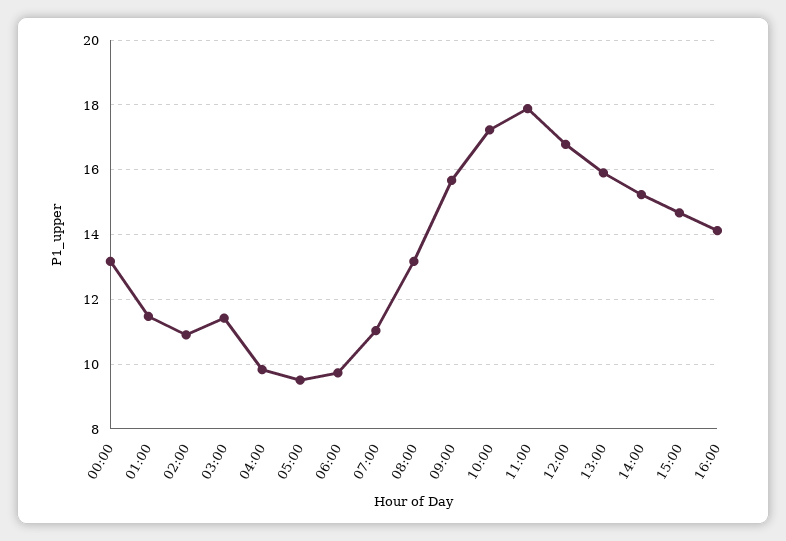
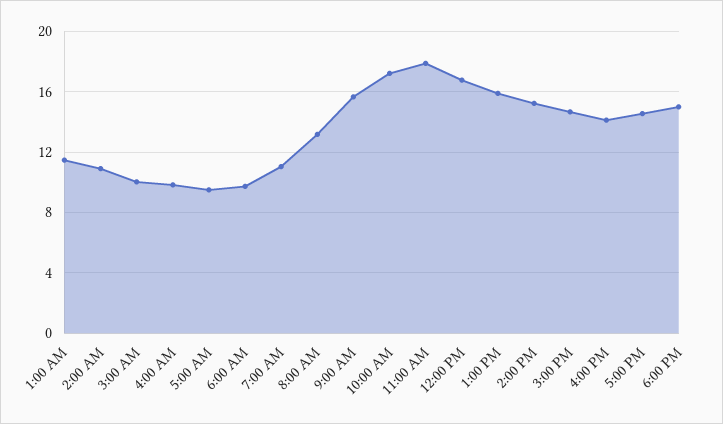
00:00: 13.2 -> none
03:00: 11.4 -> 10
5:00 PM: none -> 14.5
6:00 PM: none -> 15

